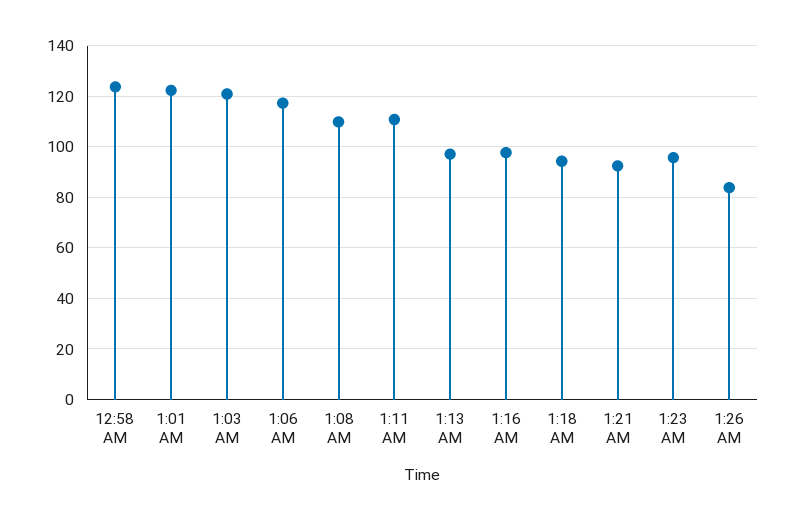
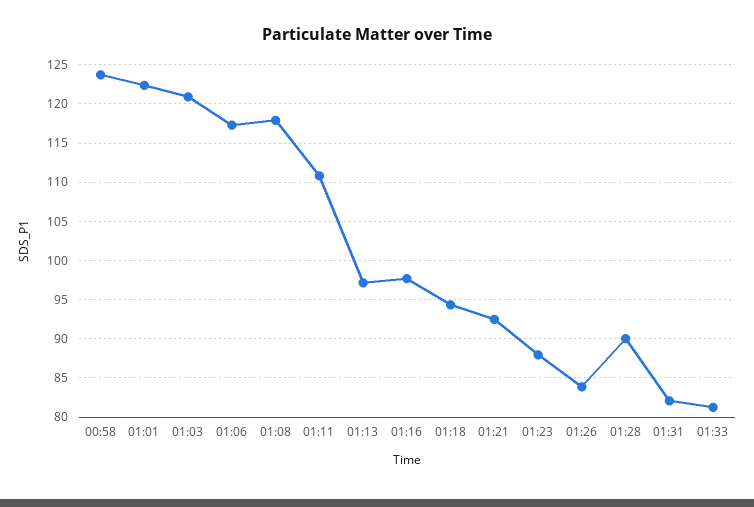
1:08 AM: 110 -> 118
1:23 AM: 95 -> 88
01:28: none -> 90
01:31: none -> 82
01:33: none -> 81

